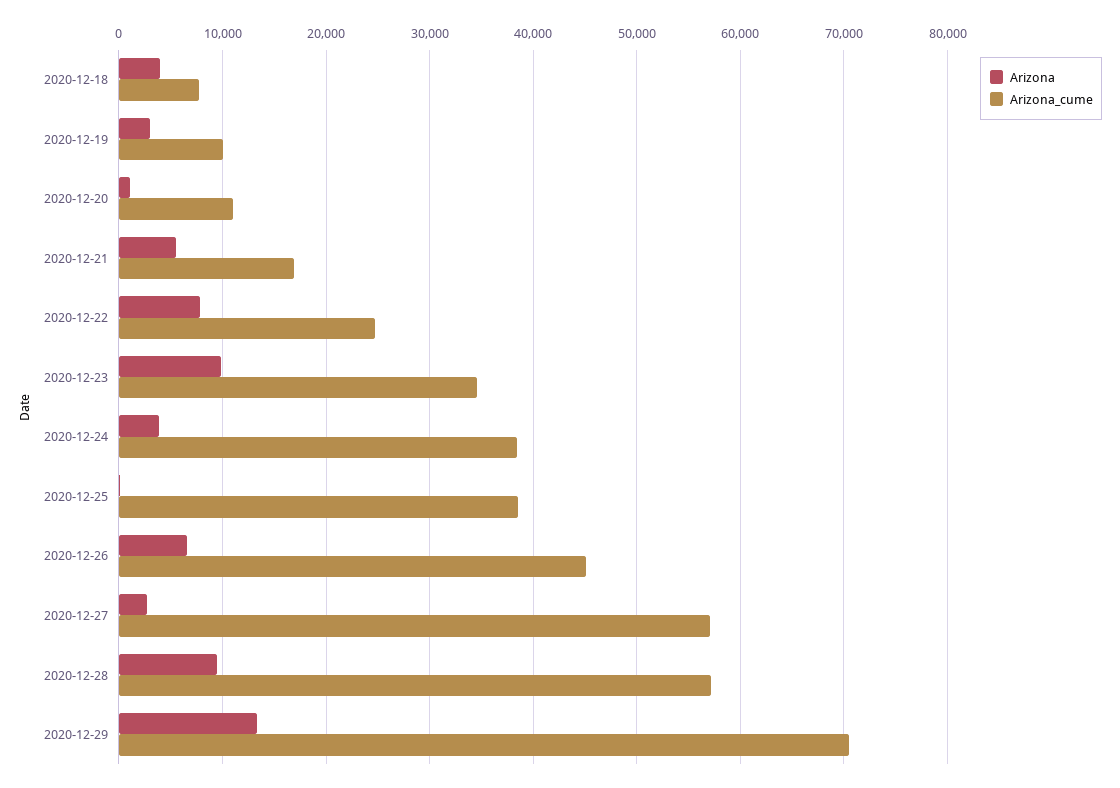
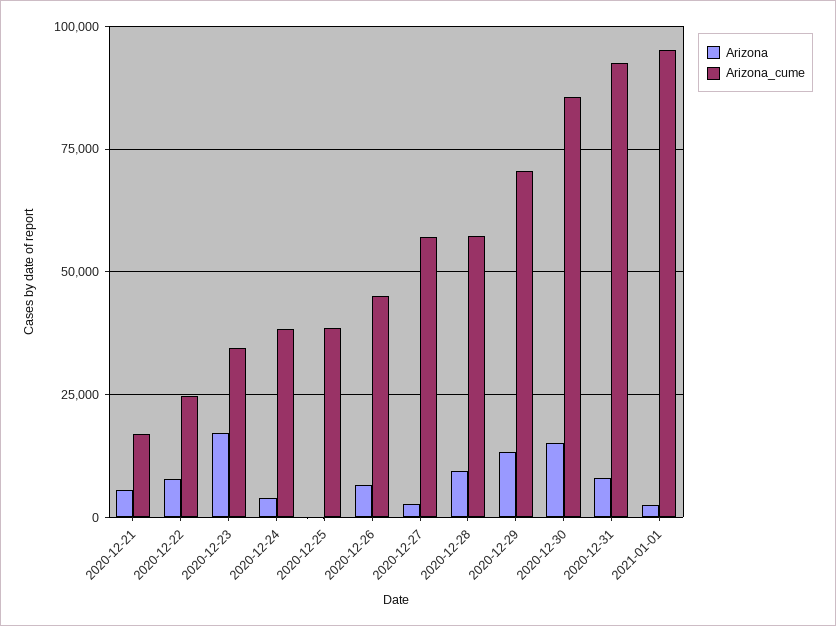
Arizona, 2020-12-18: 4000 -> none
Arizona_cume, 2020-12-18: 8000 -> none
Arizona, 2020-12-19: 3000 -> none
Arizona_cume, 2020-12-19: 10000 -> none
Arizona, 2020-12-20: 1000 -> none
Arizona_cume, 2020-12-20: 11000 -> none
Arizona, 2020-12-23: 10000 -> 17500
Arizona, 2020-12-30: none -> 15000
Arizona_cume, 2020-12-30: none -> 85000
Arizona, 2020-12-31: none -> 7500
Arizona_cume, 2020-12-31: none -> 92500
Arizona, 2021-01-01: none -> 2500
Arizona_cume, 2021-01-01: none -> 95000

